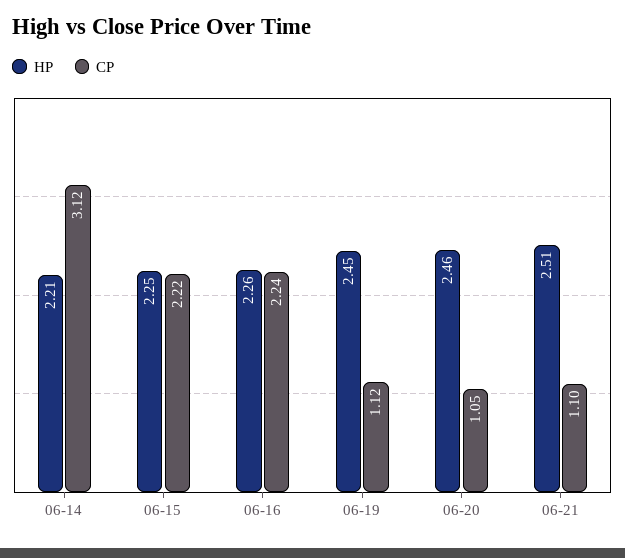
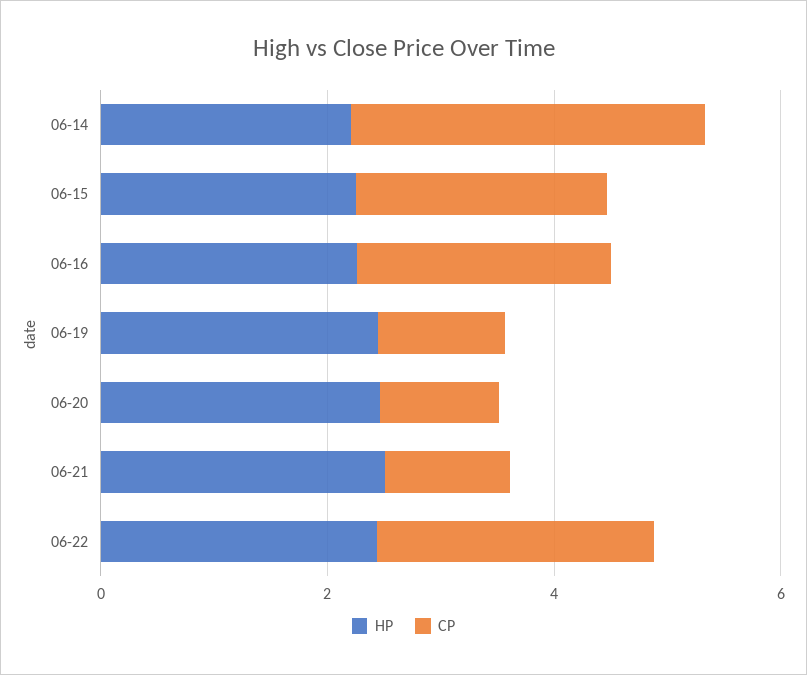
HP, 06-22: none -> 2.5
CP, 06-22: none -> 2.5

